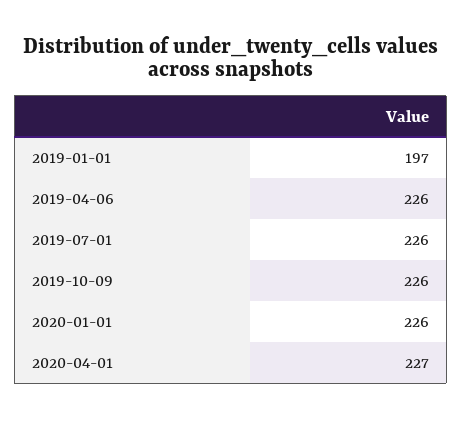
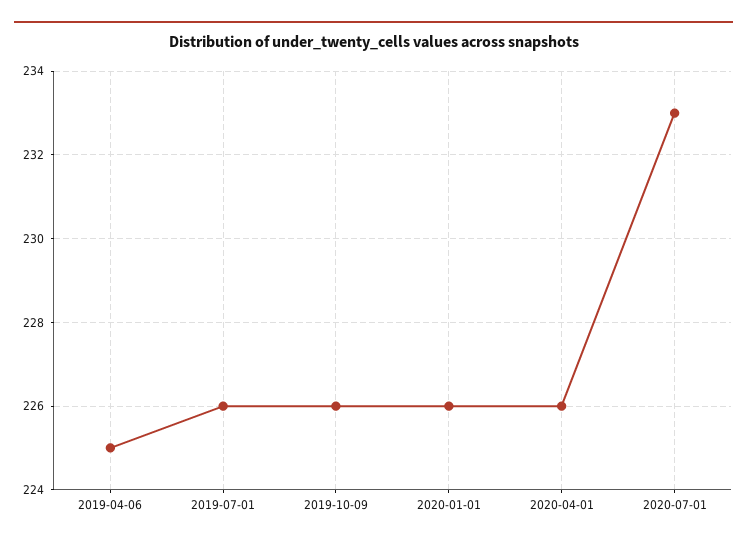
2019-01-01: 197 -> none
2019-04-06: 226 -> 225
2020-04-01: 227 -> 226
2020-07-01: none -> 233

